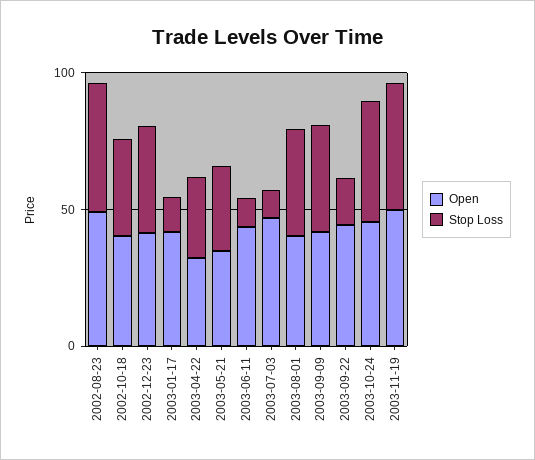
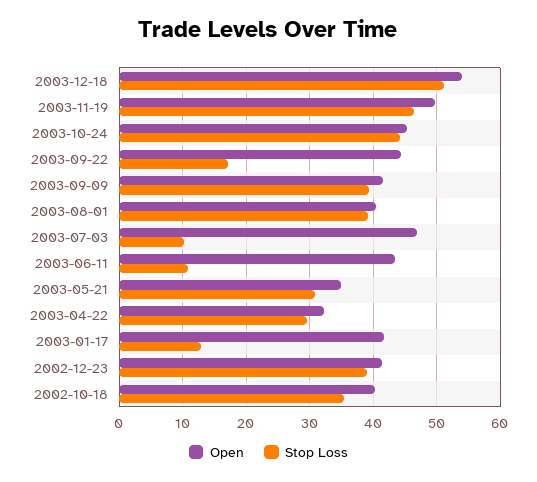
Open, 2002-08-23: 50 -> none
Stop Loss, 2002-08-23: 50 -> none
Open, 2003-12-18: none -> 54
Stop Loss, 2003-12-18: none -> 51

